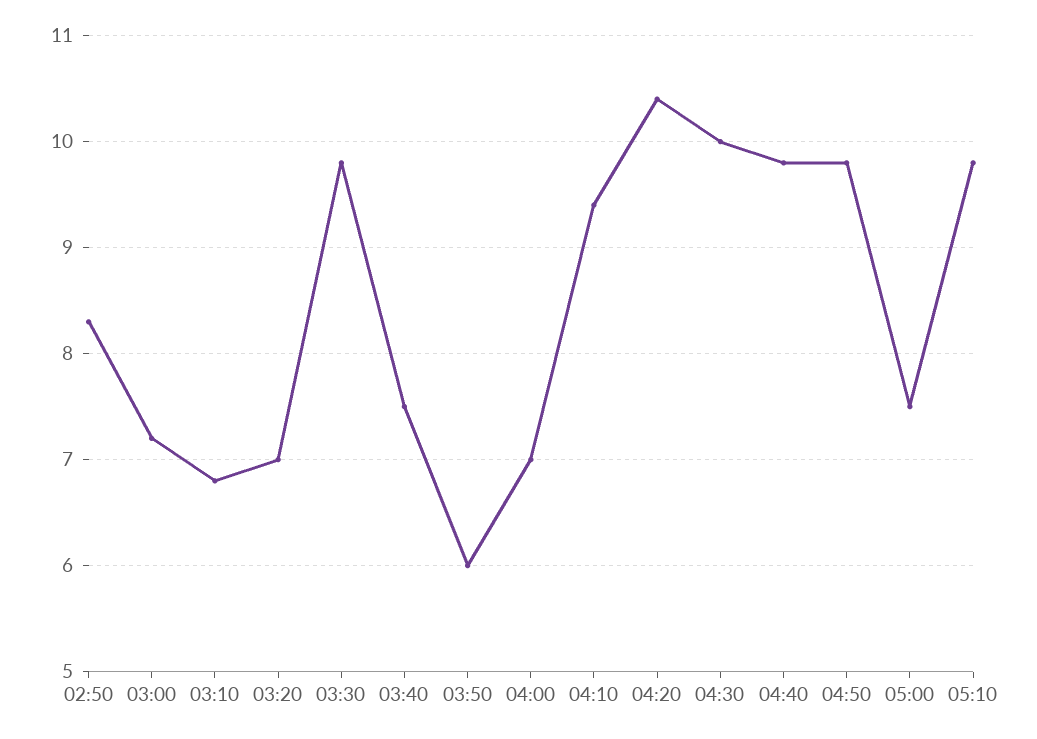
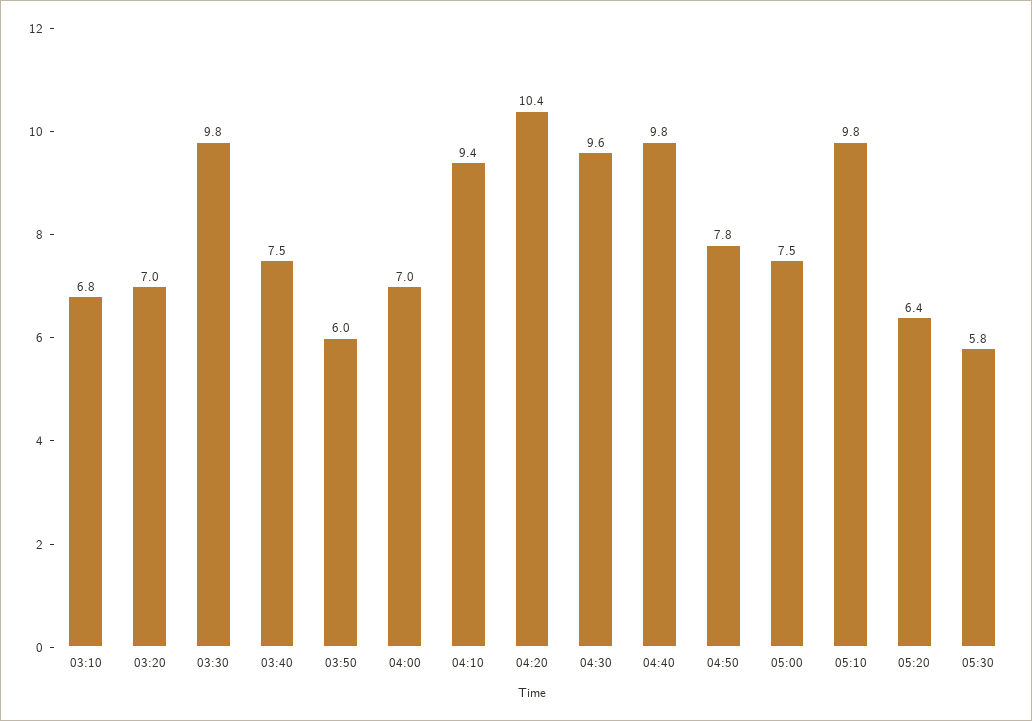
02:50: 8.3 -> none
03:00: 7.2 -> none
04:30: 10 -> 9.6
04:50: 9.8 -> 7.8
05:20: none -> 6.4
05:30: none -> 5.8

